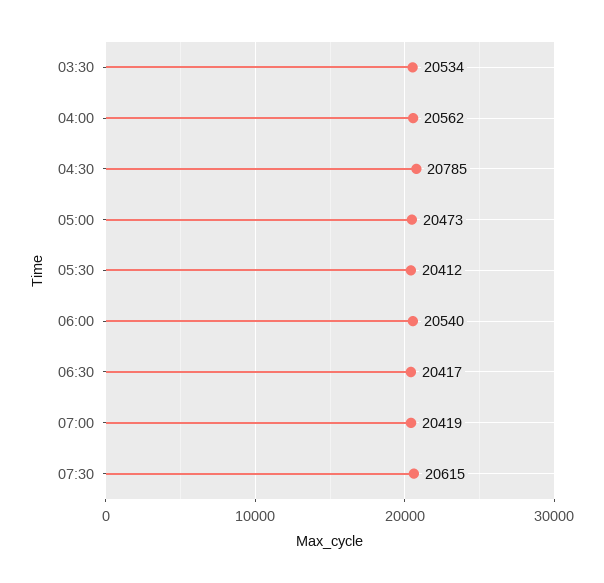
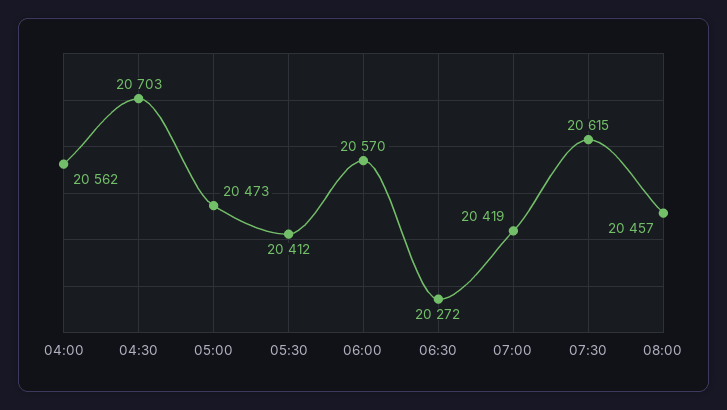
03:30: 20534 -> none
04:30: 20785 -> 20703
06:00: 20540 -> 20570
06:30: 20417 -> 20272
08:00: none -> 20457

